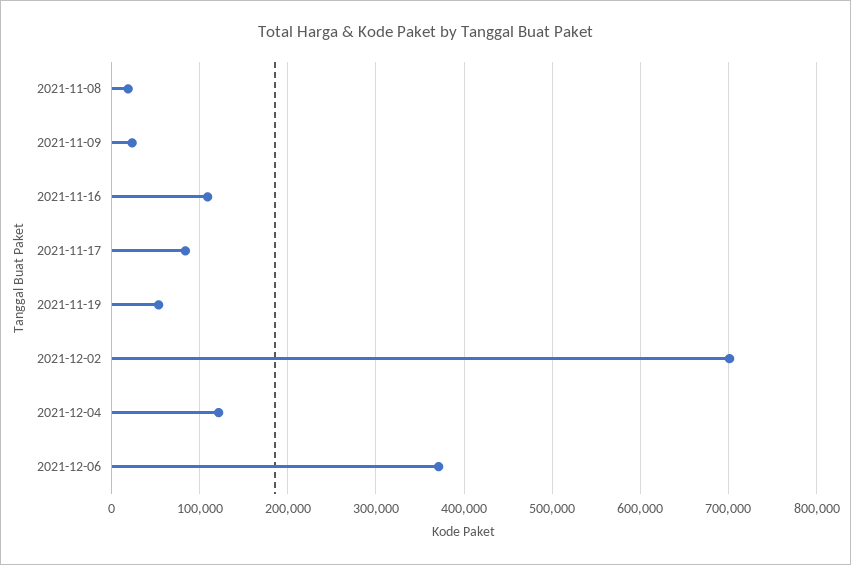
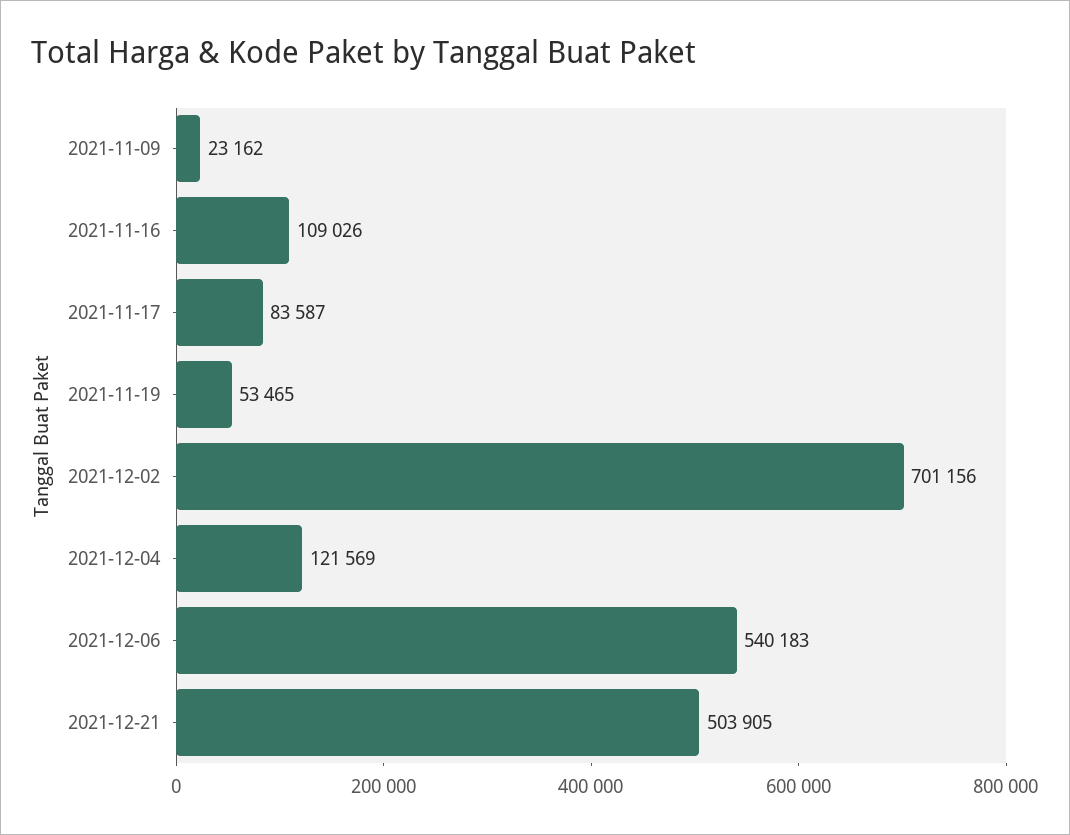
2021-11-08: 20000 -> none
2021-12-06: 370000 -> 540183
2021-12-21: none -> 503905

